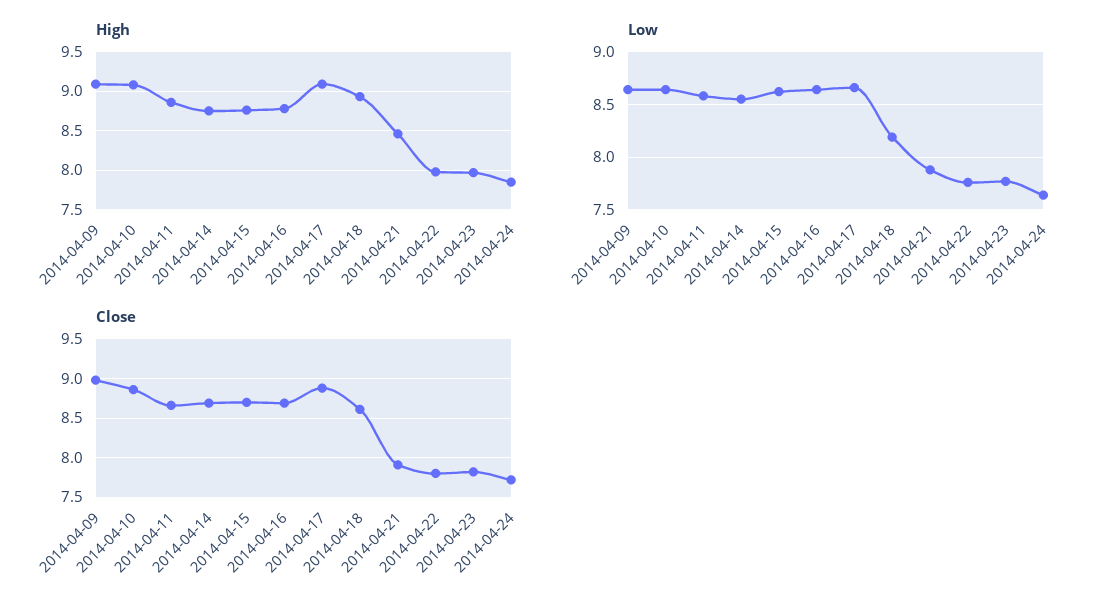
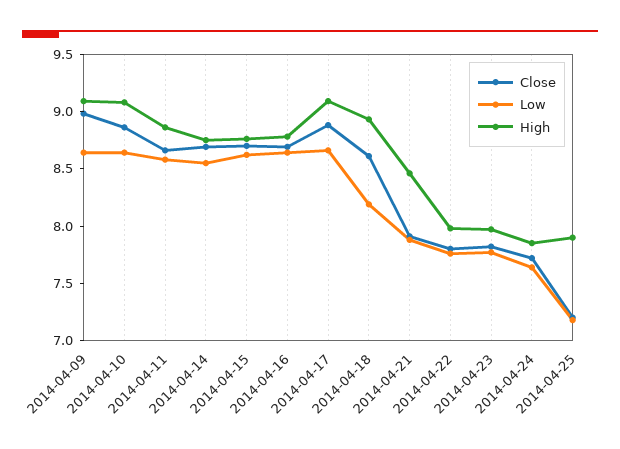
Close, 2014-04-25: none -> 7.2
Low, 2014-04-25: none -> 7.2
High, 2014-04-25: none -> 7.9

